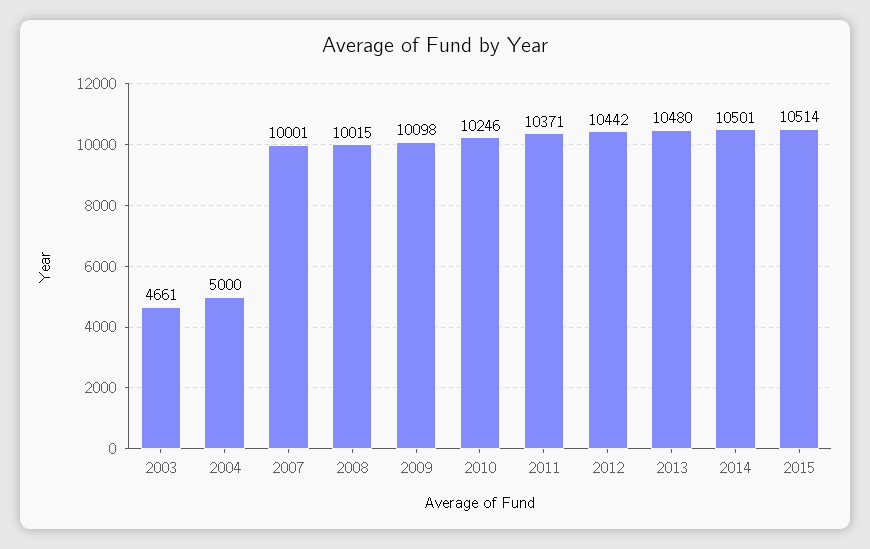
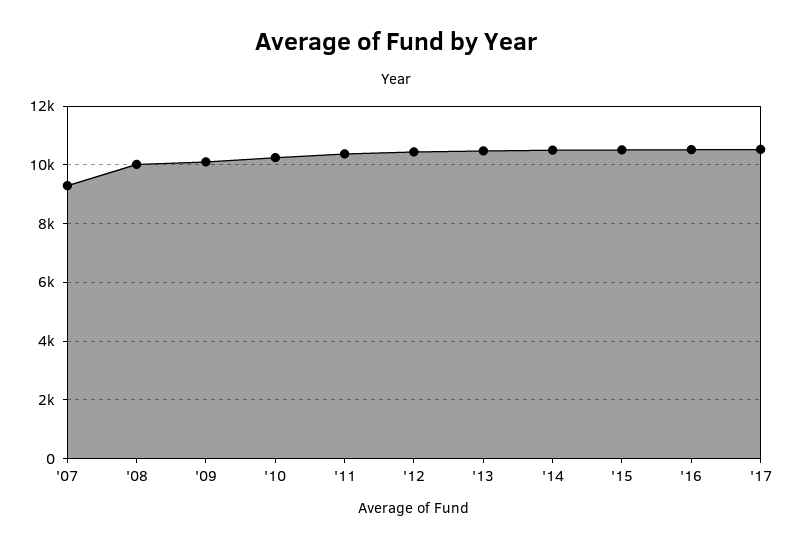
2003: 4661 -> none
2004: 5000 -> none
2007: 10001 -> 9250
'16: none -> 10500
'17: none -> 10500

